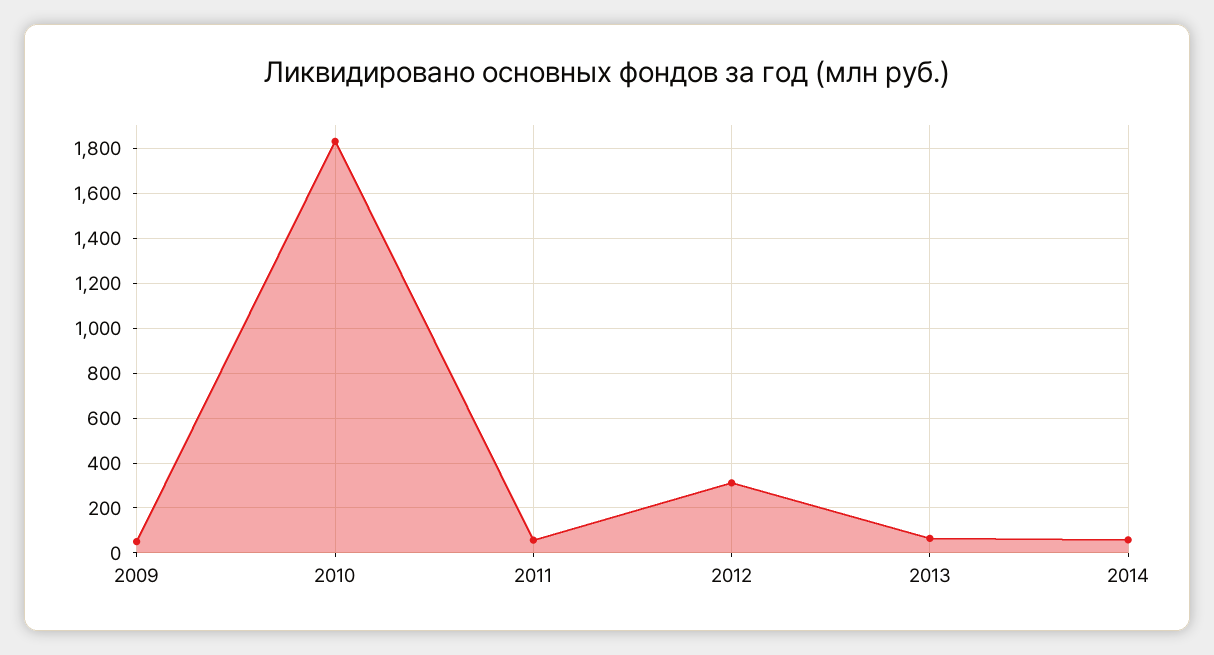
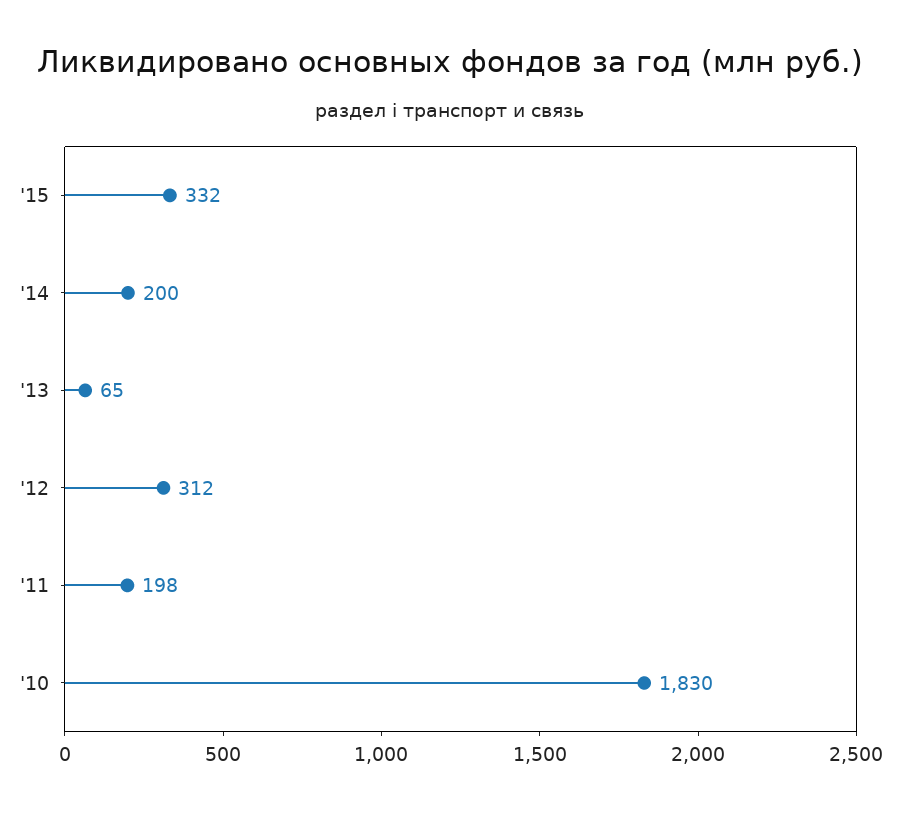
2009: 50 -> none
2011: 50 -> 198
2014: 50 -> 200
'15: none -> 332

